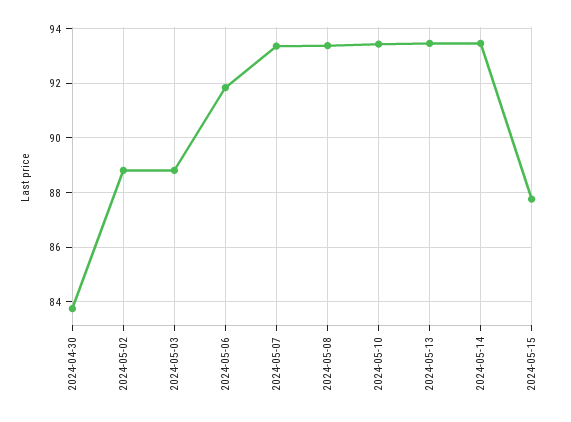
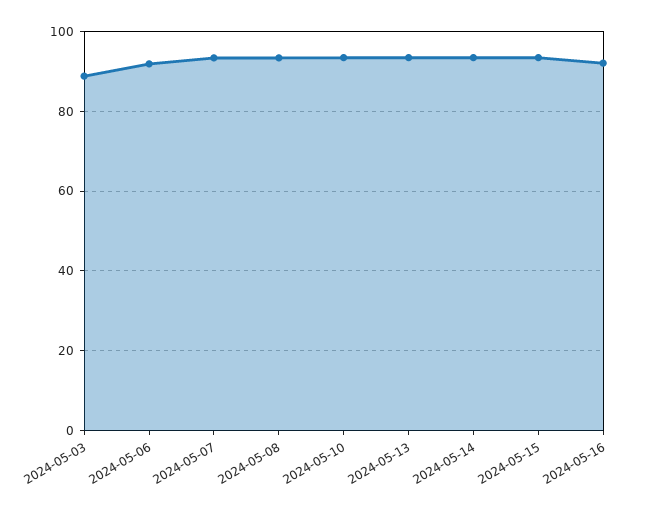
2024-04-30: 83.75 -> none
2024-05-02: 88.75 -> none
2024-05-15: 87.75 -> 94
2024-05-16: none -> 92

